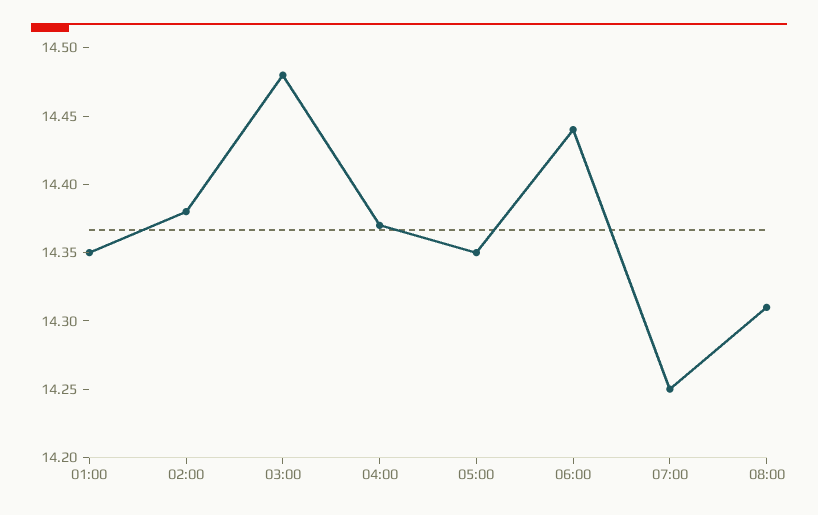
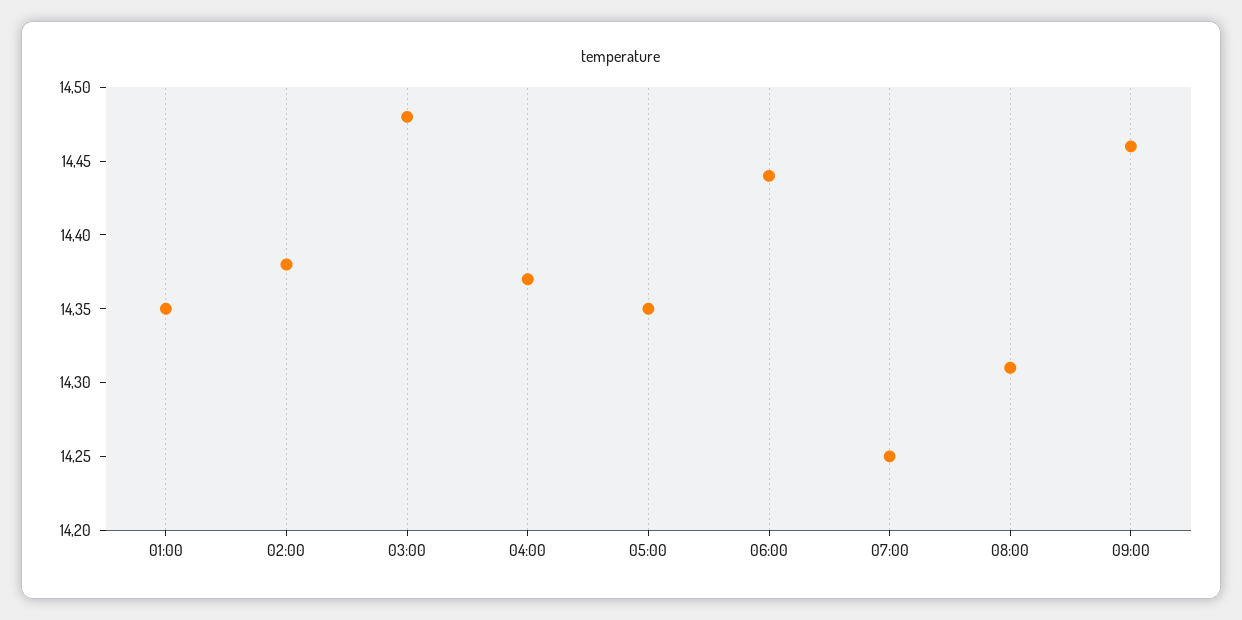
09:00: none -> 14.46

